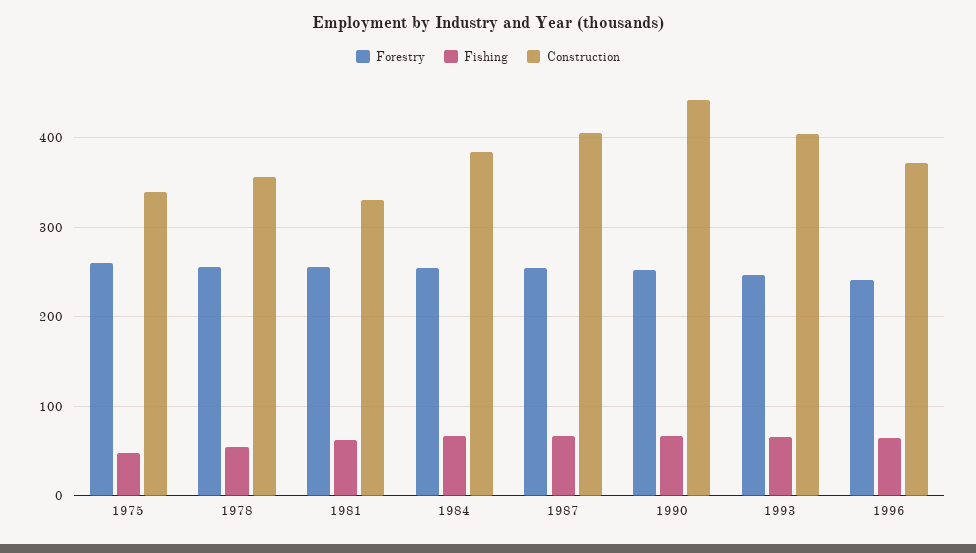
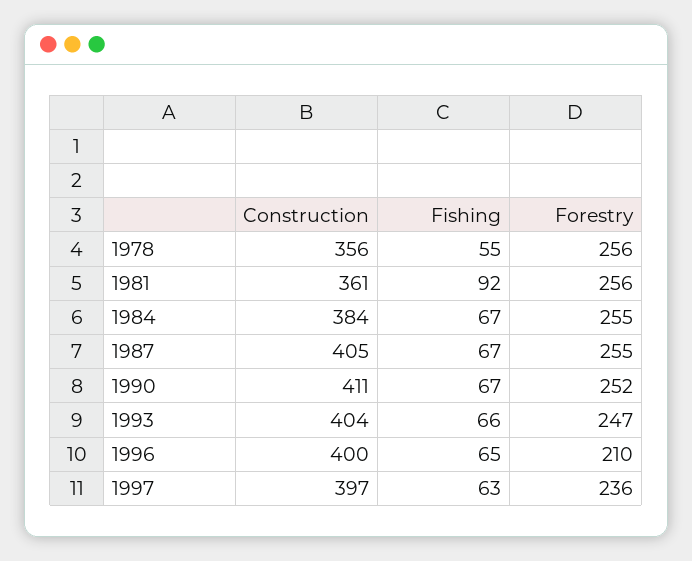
Forestry, 1975: 260 -> none
Fishing, 1975: 50 -> none
Construction, 1975: 340 -> none
Fishing, 1981: 60 -> 92
Construction, 1981: 330 -> 361
Construction, 1990: 440 -> 411
Forestry, 1996: 240 -> 210
Construction, 1996: 370 -> 400
Construction, 1997: none -> 397
Fishing, 1997: none -> 63
Forestry, 1997: none -> 236

